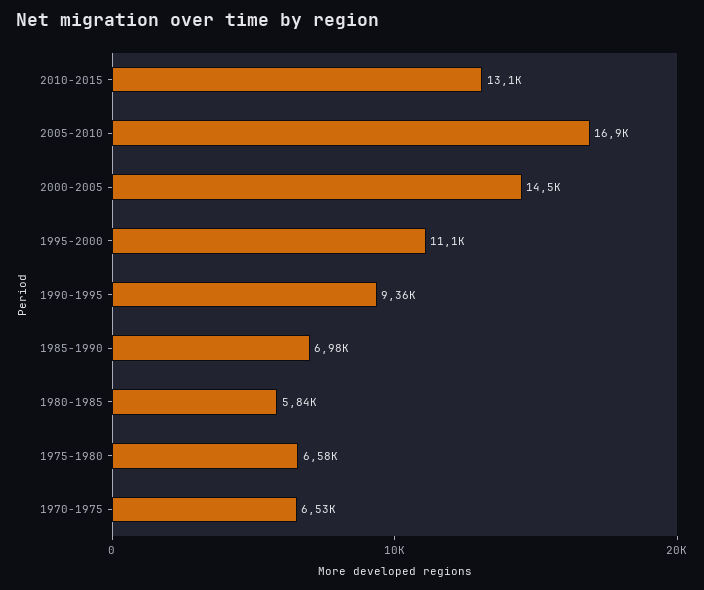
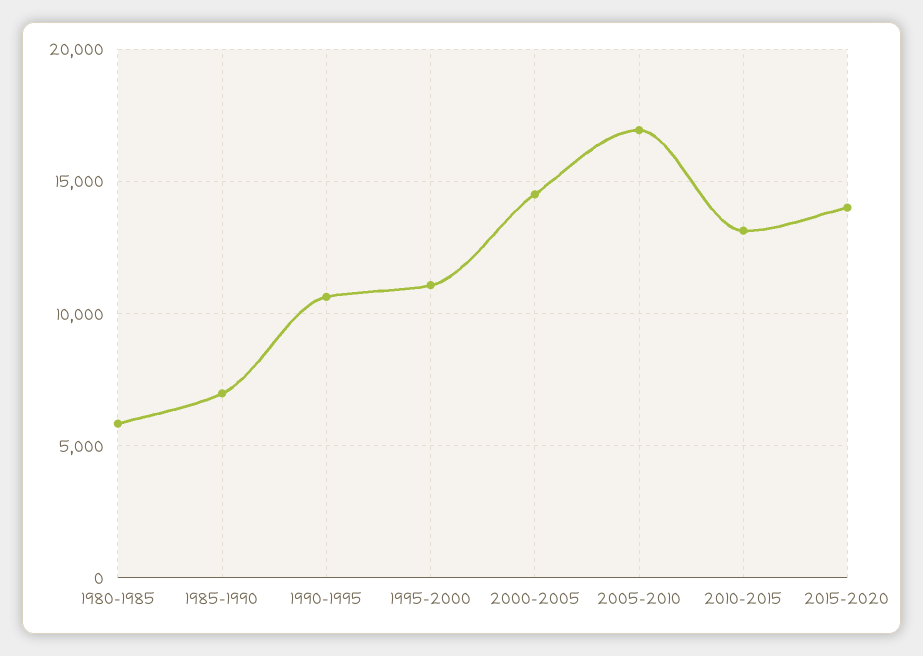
1990-1995: 9360 -> 10500
1975-1980: 6580 -> none
1970-1975: 6530 -> none
2015-2020: none -> 14000

